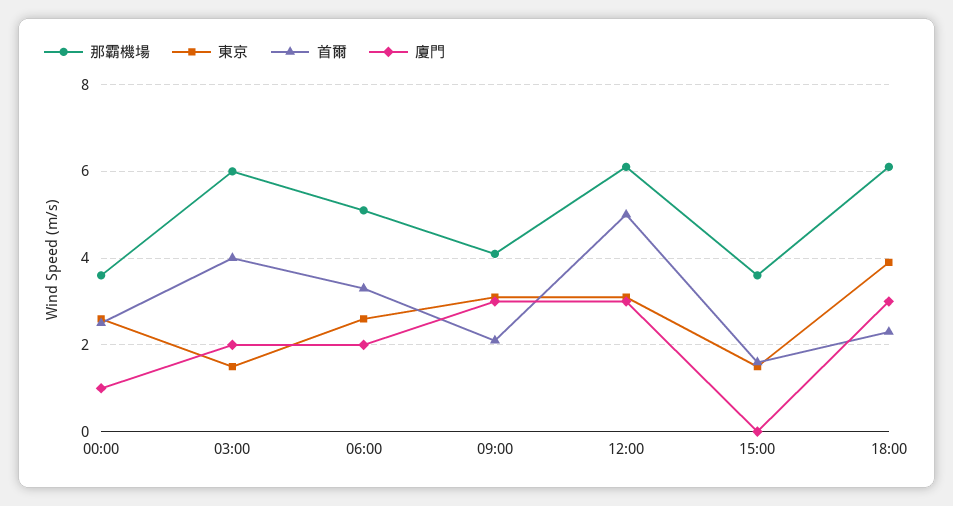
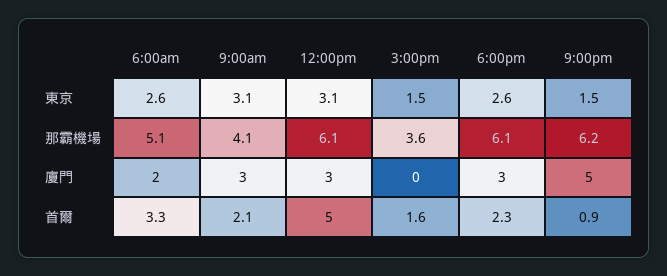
那霸機場, 00:00: 3.5 -> none
東京, 00:00: 2.5 -> none
首爾, 00:00: 2.5 -> none
廈門, 00:00: 1 -> none
那霸機場, 03:00: 6 -> none
東京, 03:00: 1.5 -> none
首爾, 03:00: 4 -> none
廈門, 03:00: 2 -> none
東京, 18:00: 4 -> 2.6
東京, 9:00pm: none -> 1.5
那霸機場, 9:00pm: none -> 6.2
廈門, 9:00pm: none -> 5
首爾, 9:00pm: none -> 0.9

